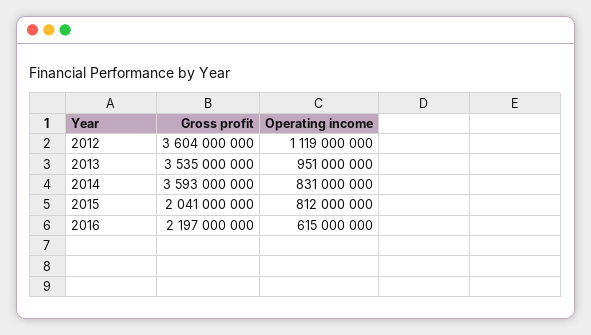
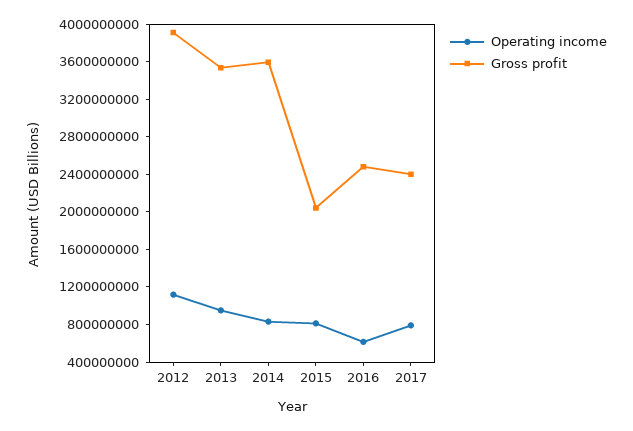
Gross profit, 2012: 3604000000 -> 3900000000
Gross profit, 2016: 2197000000 -> 2500000000
Operating income, 2017: none -> 800000000
Gross profit, 2017: none -> 2400000000

